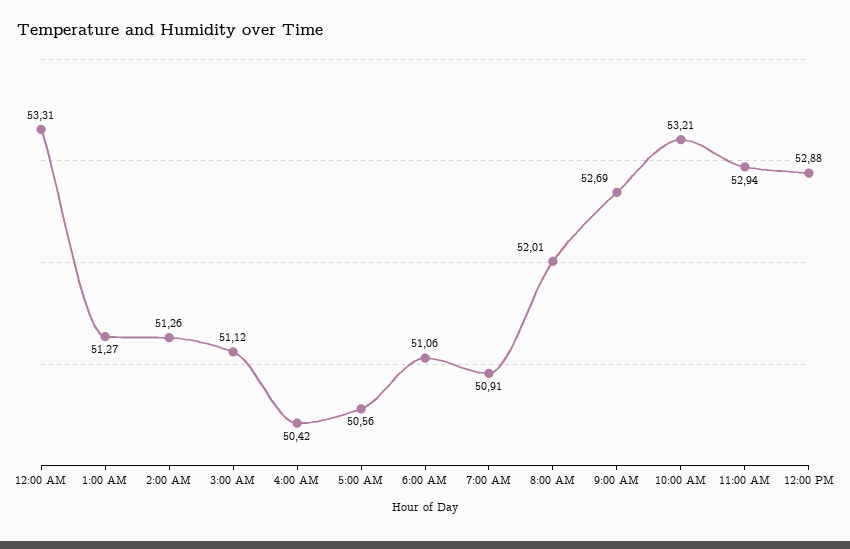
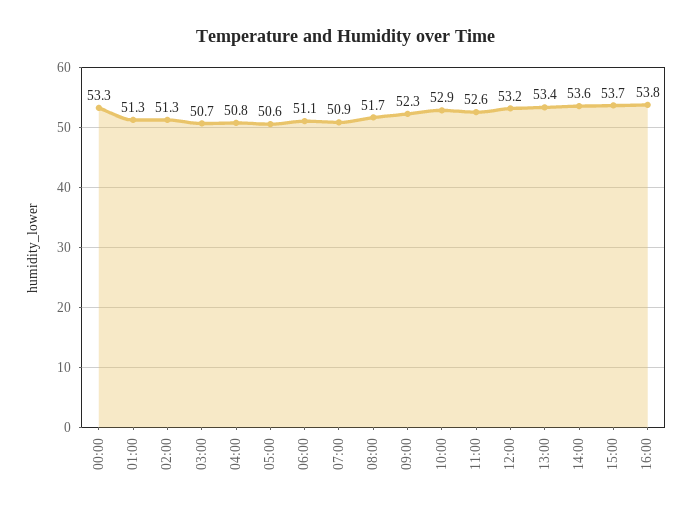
3:00 AM: 51.12 -> 50.7
4:00 AM: 50.42 -> 50.8
8:00 AM: 52.01 -> 51.7
9:00 AM: 52.69 -> 52.3
10:00 AM: 53.21 -> 52.9
11:00 AM: 52.94 -> 52.6
12:00 PM: 52.88 -> 53.2
13:00: none -> 53.4
14:00: none -> 53.6
15:00: none -> 53.7
16:00: none -> 53.8

